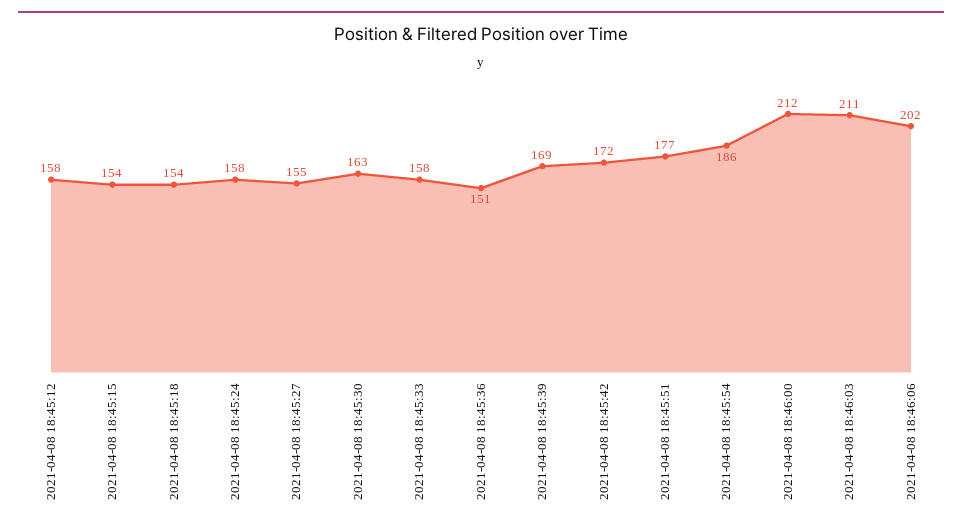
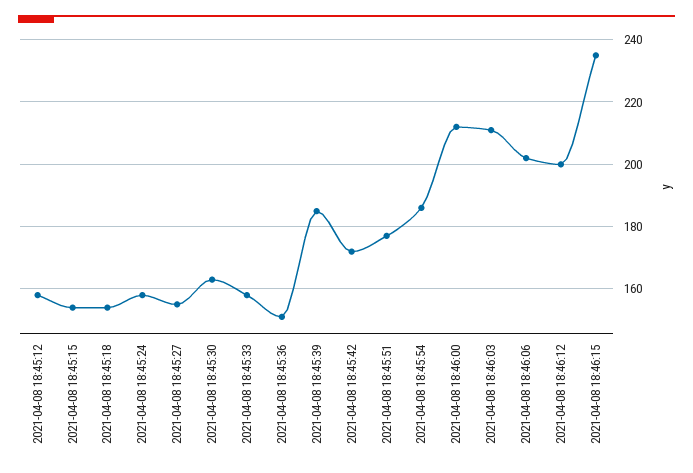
2021-04-08 18:45:39: 169 -> 185
2021-04-08 18:46:12: none -> 200
2021-04-08 18:46:15: none -> 235

